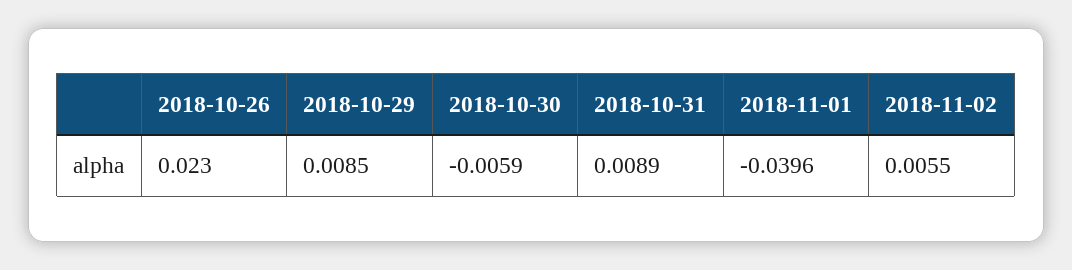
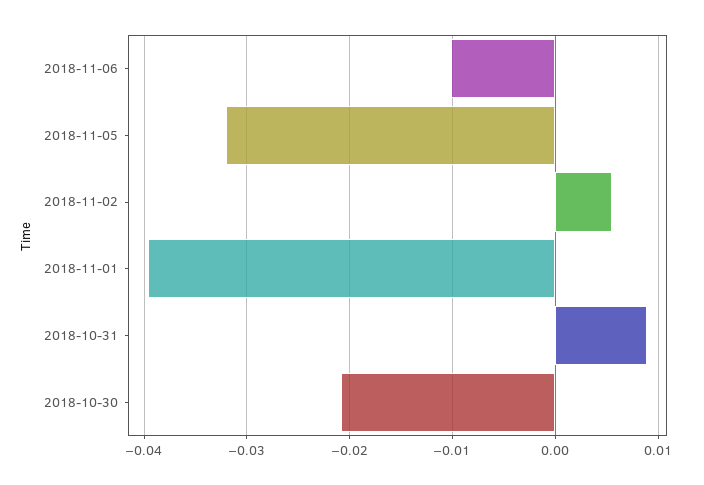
2018-10-26: 0.023 -> none
2018-10-29: 0.0085 -> none
2018-10-30: -0.0059 -> -0.021
2018-11-06: none -> -0.01
2018-11-05: none -> -0.032

